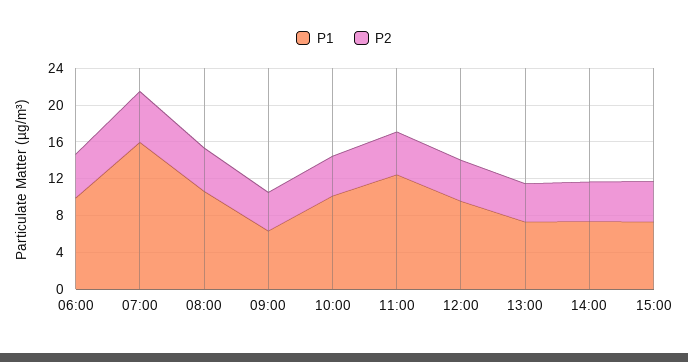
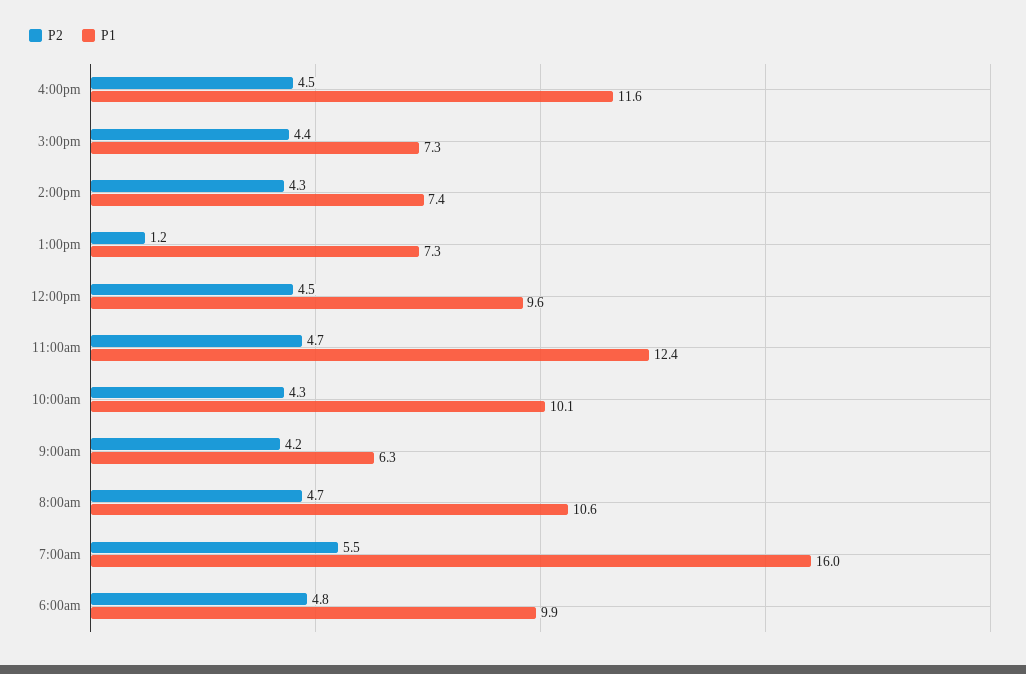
P2, 13:00: 4 -> 1.2
P2, 4:00pm: none -> 4.5
P1, 4:00pm: none -> 11.6

